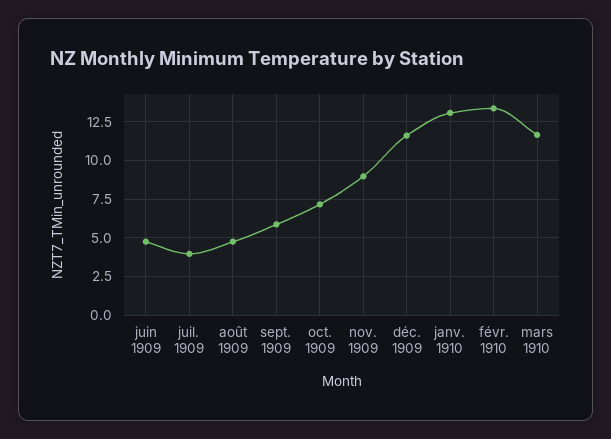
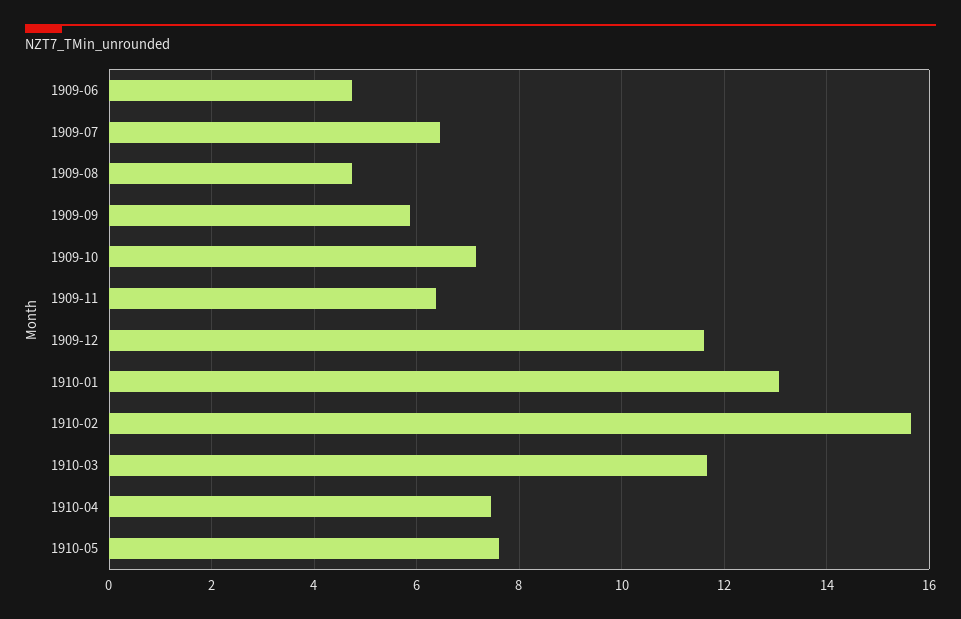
juil. 1909: 4 -> 6.4
nov. 1909: 9 -> 6.4
févr. 1910: 13.5 -> 15.6
1910-04: none -> 7.4
1910-05: none -> 7.6

